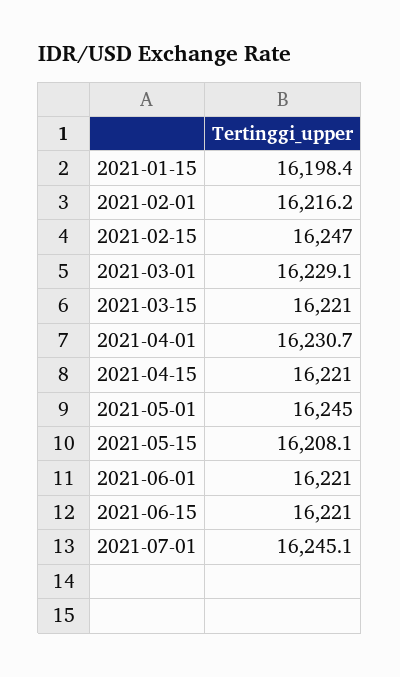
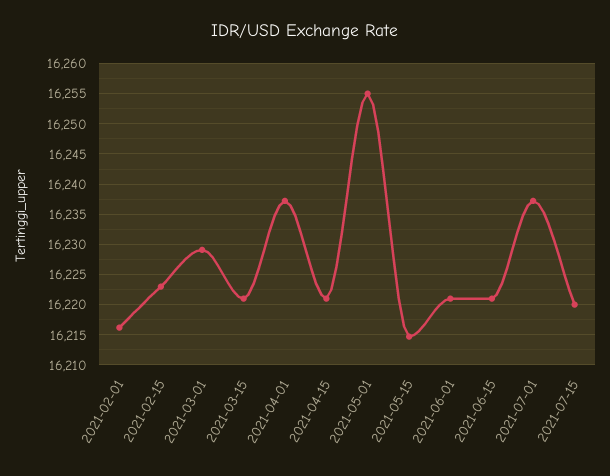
2021-01-15: 16198.4 -> none
2021-02-15: 16247 -> 16223
2021-04-01: 16230.7 -> 16237
2021-05-01: 16245 -> 16255
2021-05-15: 16208.1 -> 16215
2021-07-01: 16245.1 -> 16237
2021-07-15: none -> 16220

